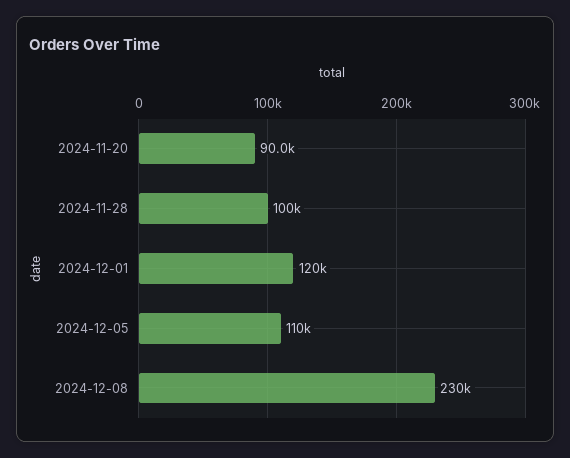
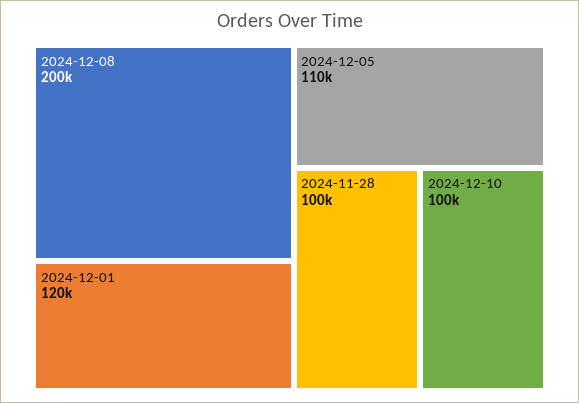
2024-11-20: 90000 -> none
2024-12-08: 230000 -> 200000
2024-12-10: none -> 100000

